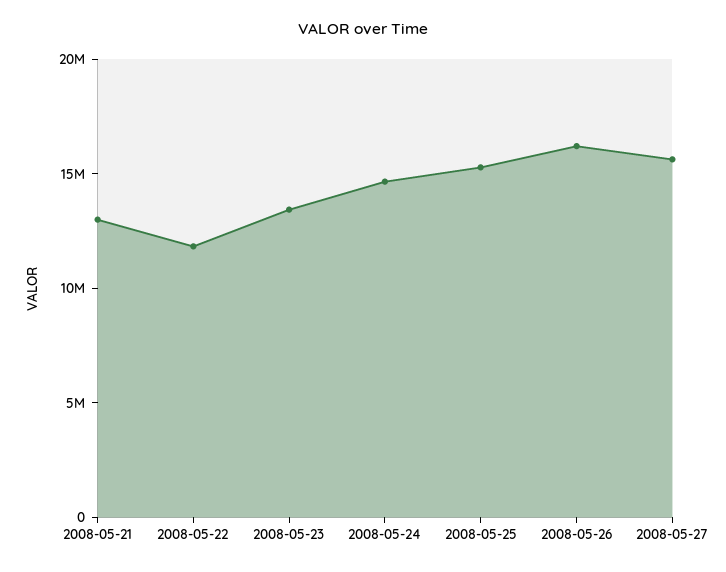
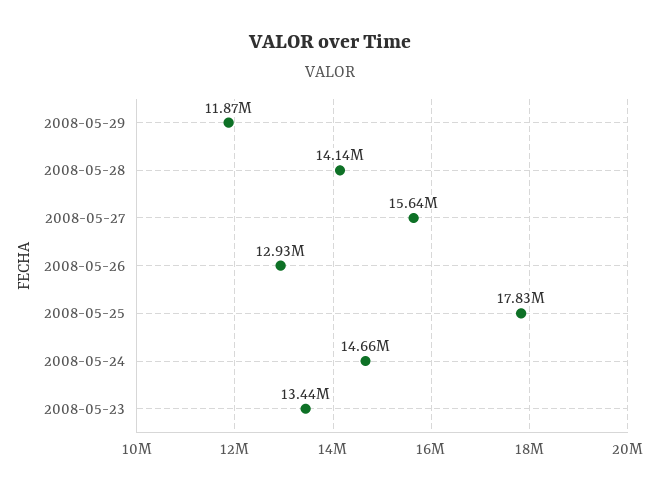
2008-05-21: 13000000 -> none
2008-05-22: 12000000 -> none
2008-05-25: 15000000 -> 17830000
2008-05-26: 16000000 -> 12930000
2008-05-29: none -> 11870000
2008-05-28: none -> 14140000

